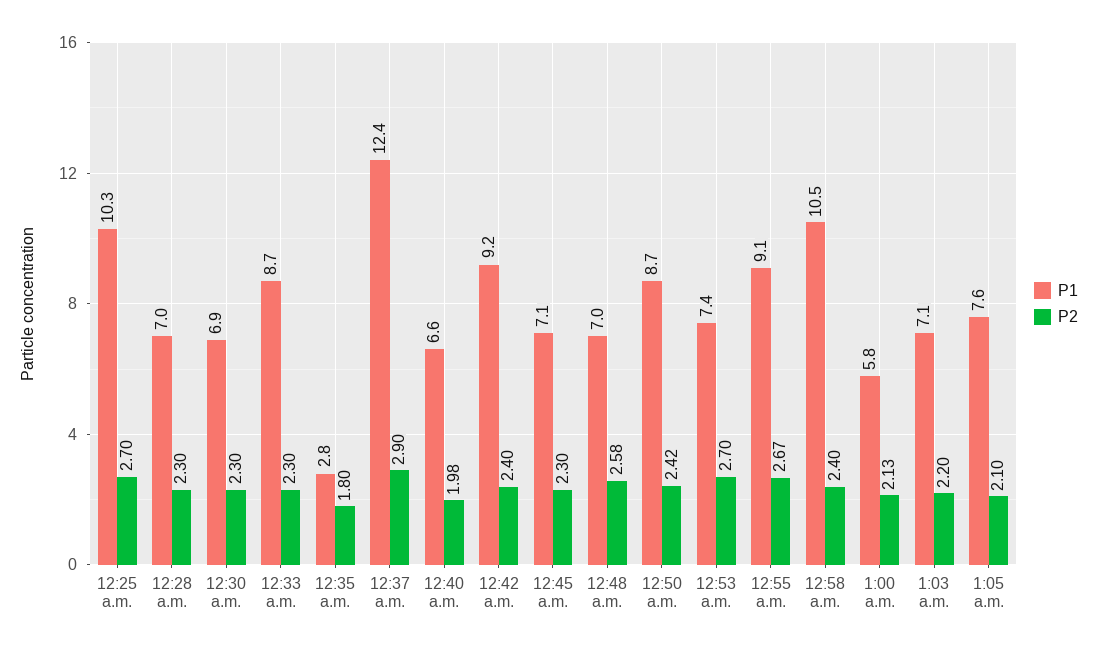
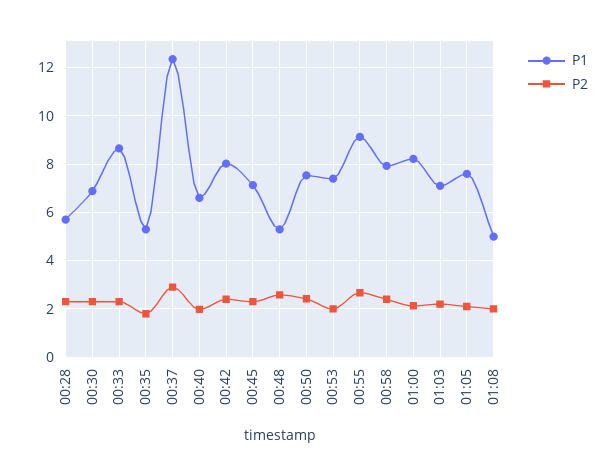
P1, 12:25 a.m.: 10.3 -> none
P2, 12:25 a.m.: 2.7 -> none
P1, 12:28 a.m.: 7 -> 5.75
P1, 12:35 a.m.: 2.8 -> 5.25
P1, 12:42 a.m.: 9.2 -> 8
P1, 12:48 a.m.: 7 -> 5.25
P1, 12:50 a.m.: 8.7 -> 7.5
P2, 12:53 a.m.: 2.7 -> 2
P1, 12:58 a.m.: 10.5 -> 8
P1, 1:00 a.m.: 5.8 -> 8.25
P1, 01:08: none -> 5
P2, 01:08: none -> 2

